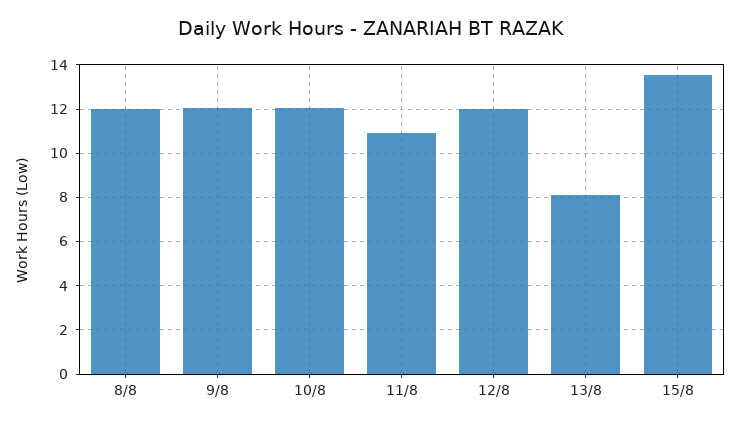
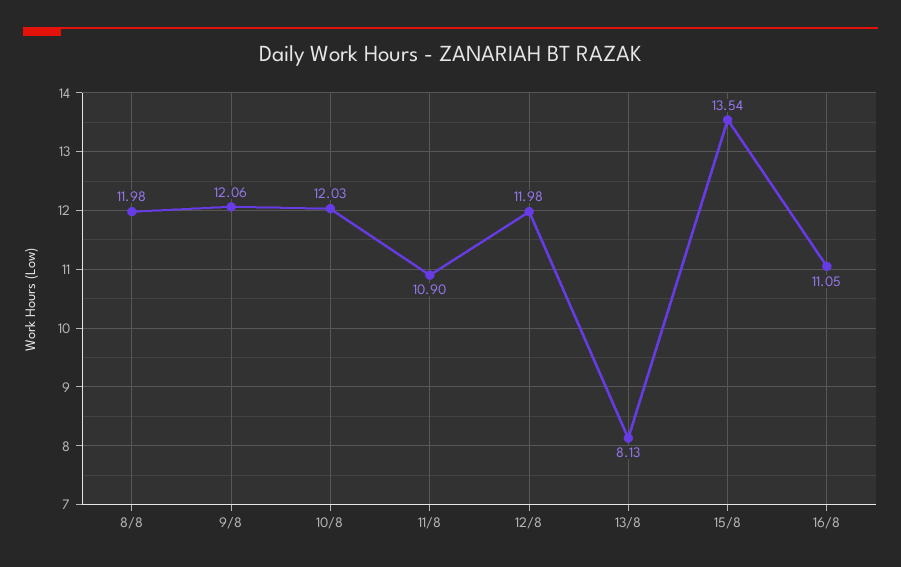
16/8: none -> 11.05

